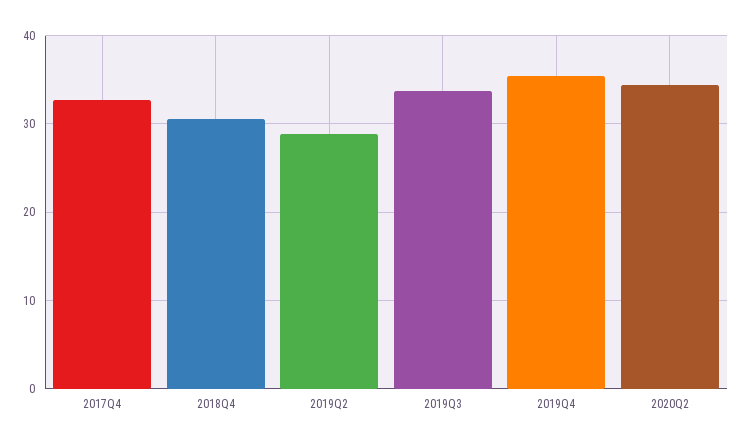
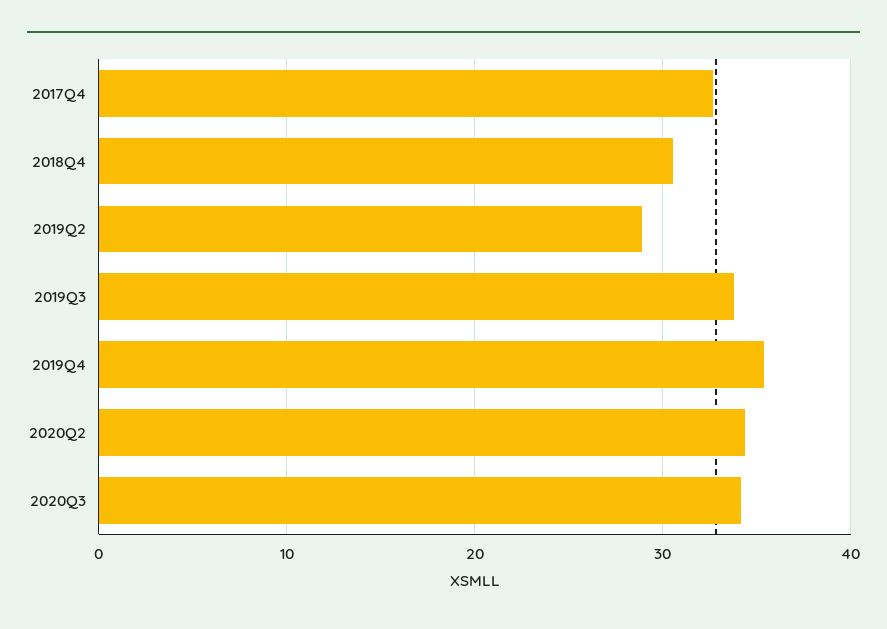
2020Q3: none -> 34

